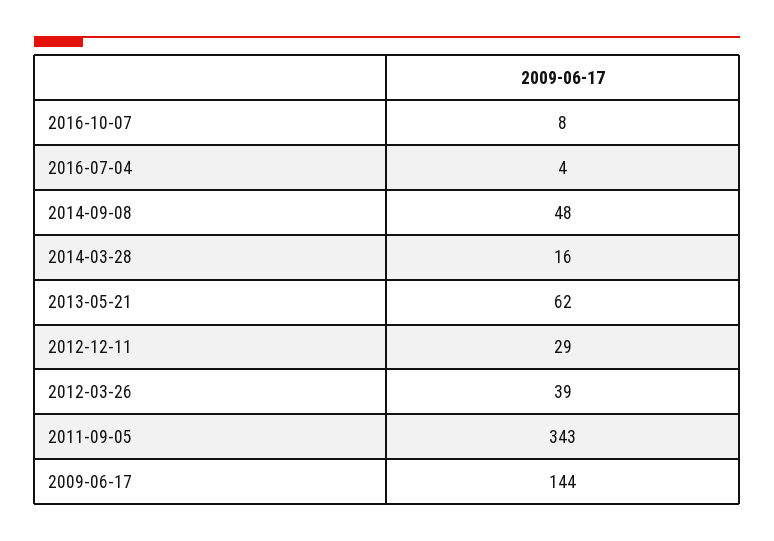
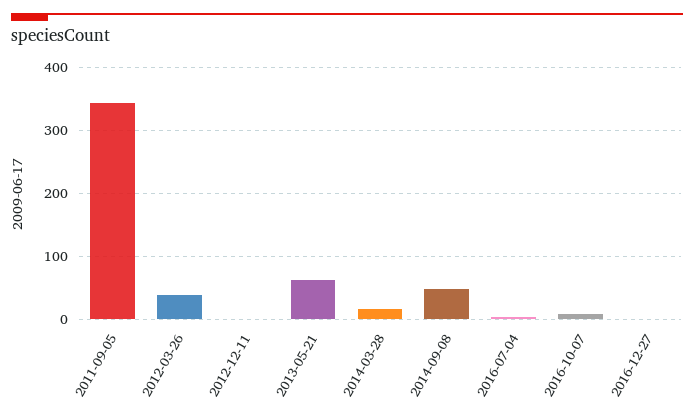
2012-12-11: 29 -> 0
2009-06-17: 144 -> none
2016-12-27: none -> 0

